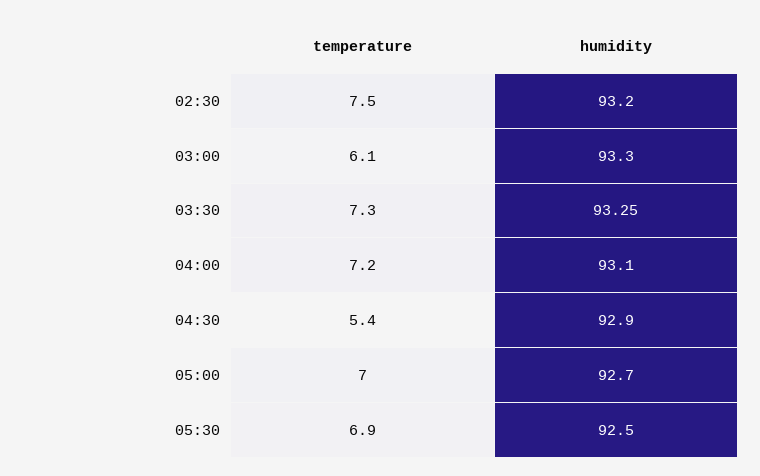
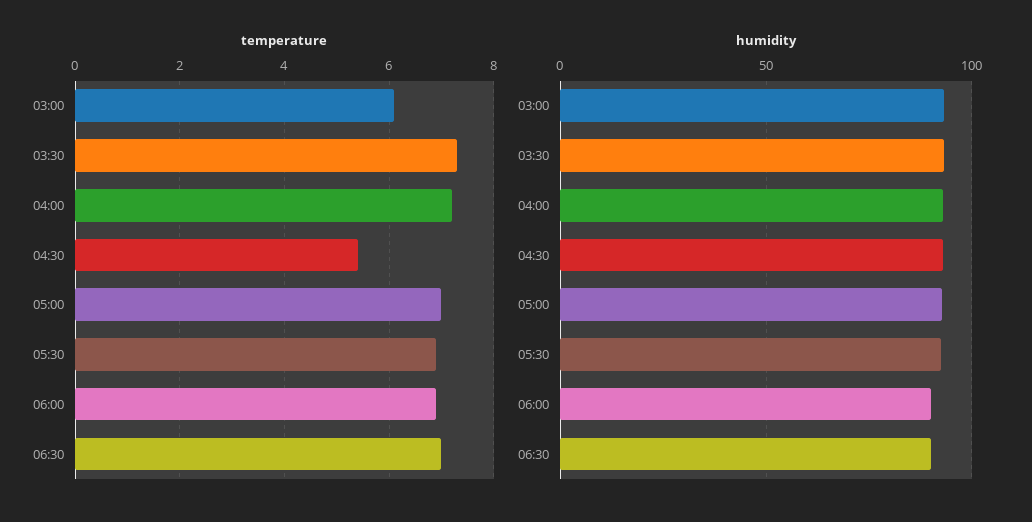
temperature, 02:30: 7.5 -> none
humidity, 02:30: 93.2 -> none
temperature, 06:00: none -> 7
temperature, 06:30: none -> 7
humidity, 06:00: none -> 90
humidity, 06:30: none -> 90

